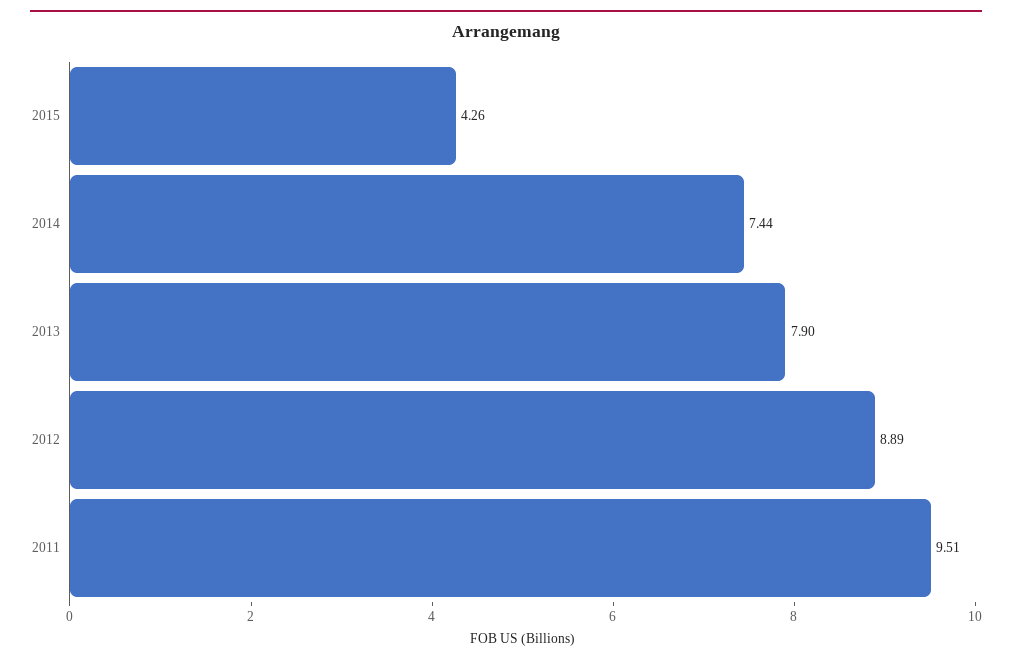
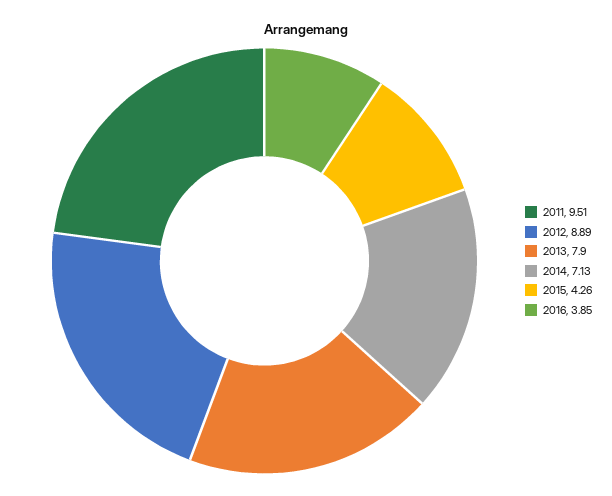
2014: 7.44 -> 7.13
2016: none -> 3.85

